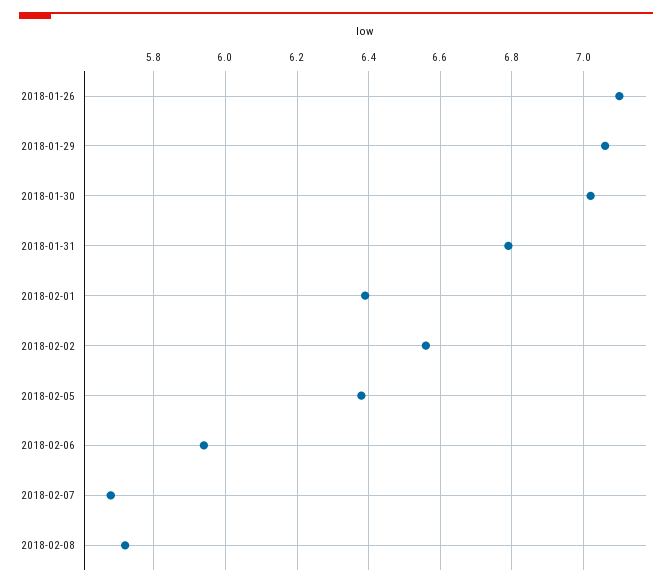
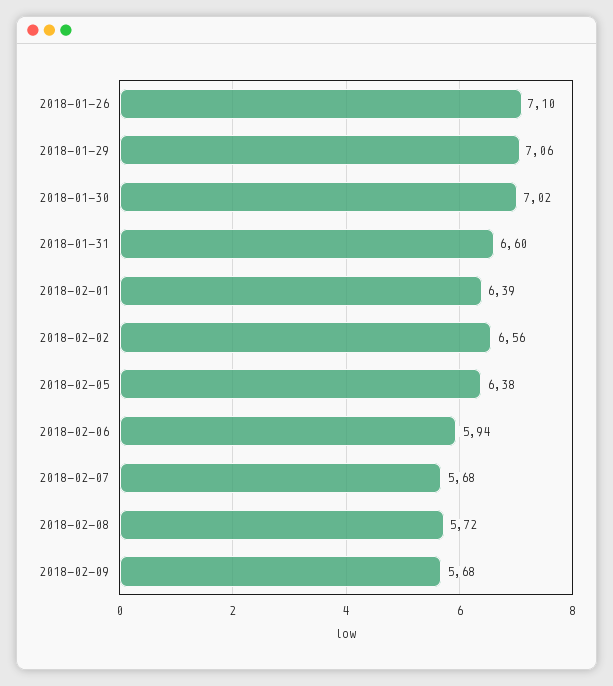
2018-01-31: 6.8 -> 6.6
2018-02-09: none -> 5.68

